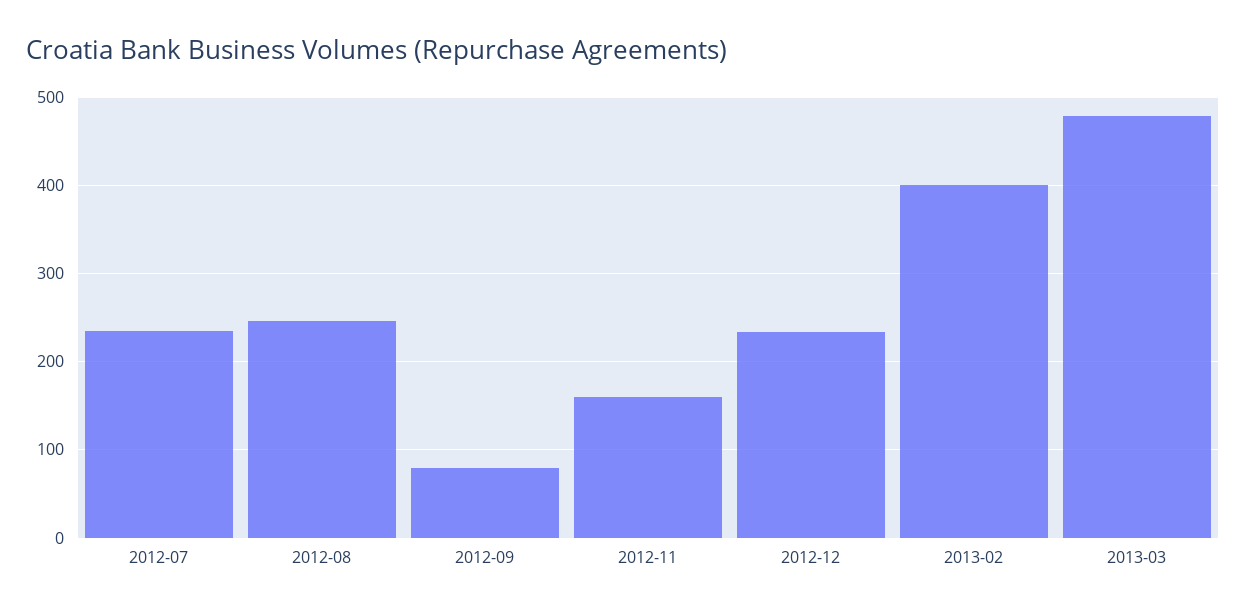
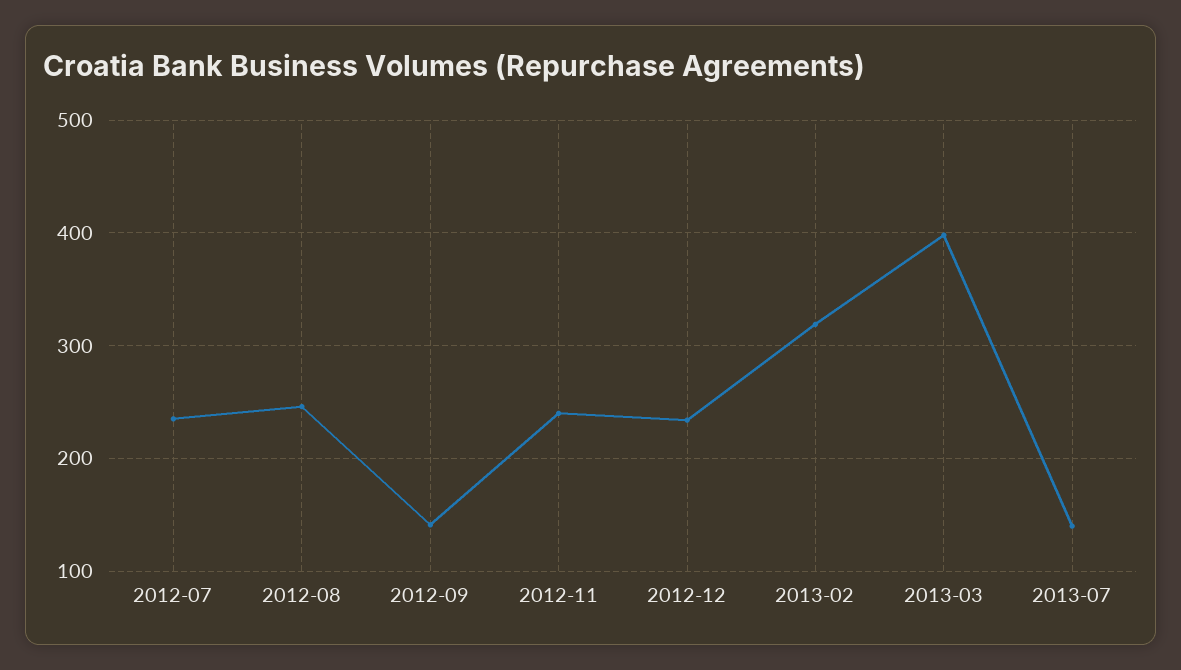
2012-09: 80 -> 140
2012-11: 160 -> 240
2013-02: 400 -> 320
2013-03: 480 -> 400
2013-07: none -> 140

